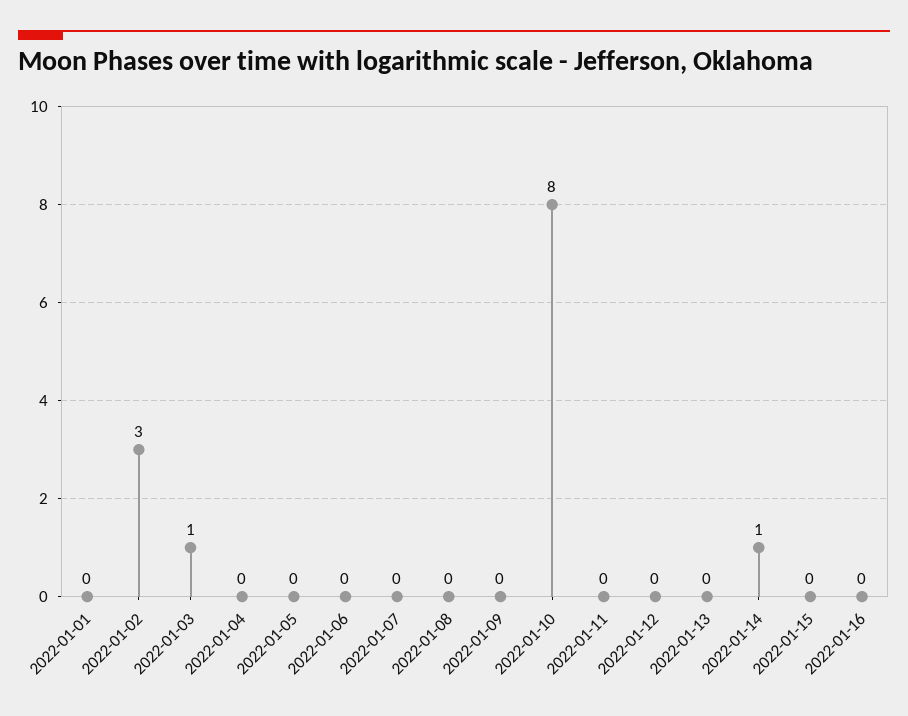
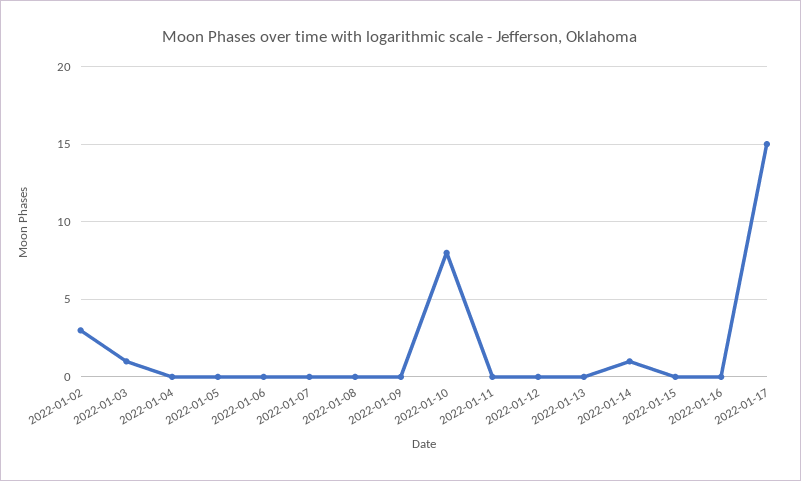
2022-01-01: 0 -> none
2022-01-17: none -> 15

